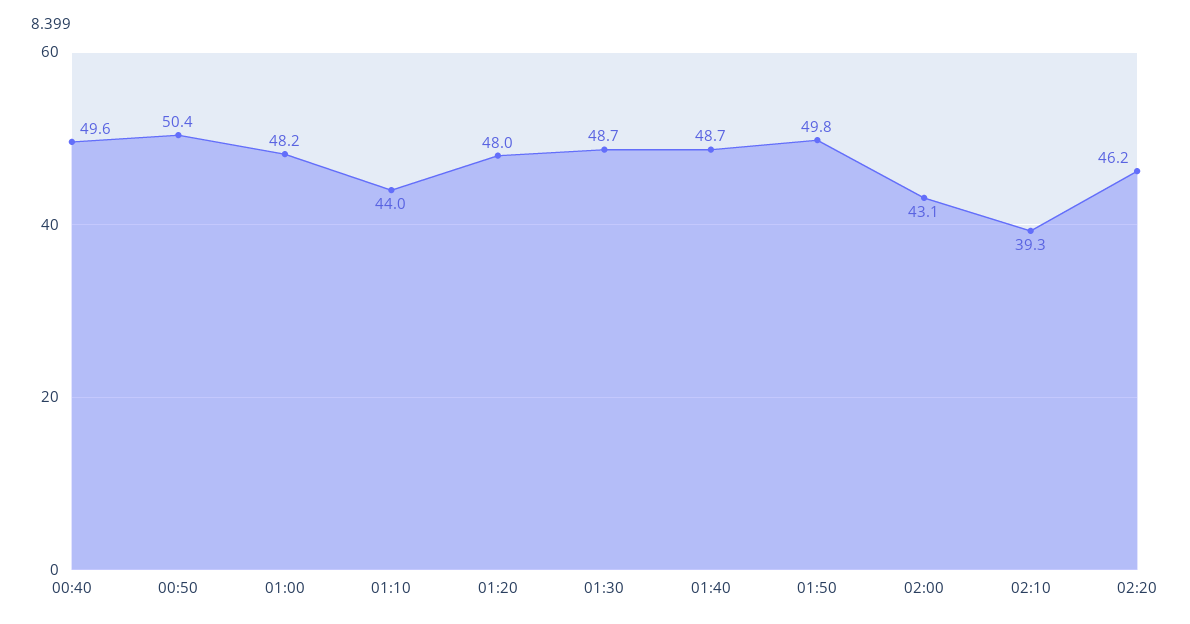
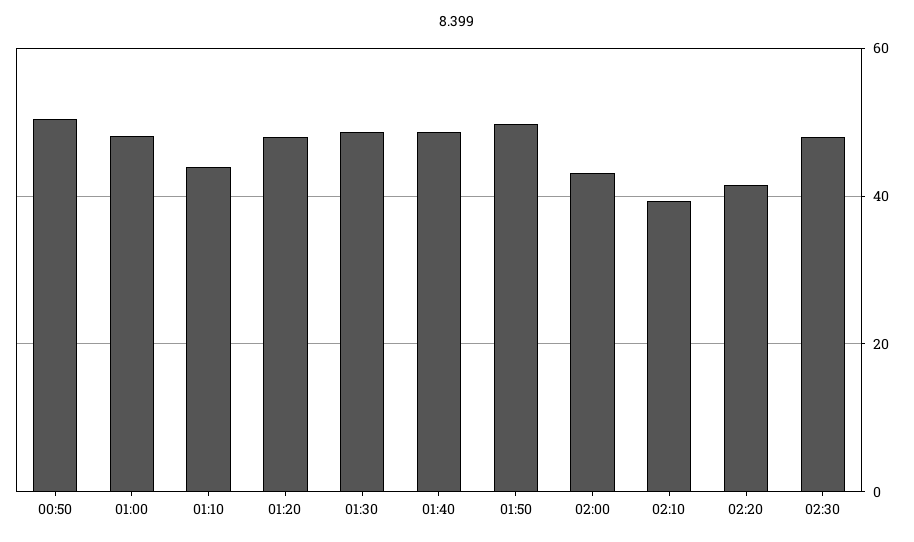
00:40: 49.6 -> none
02:20: 46.2 -> 42
02:30: none -> 48

